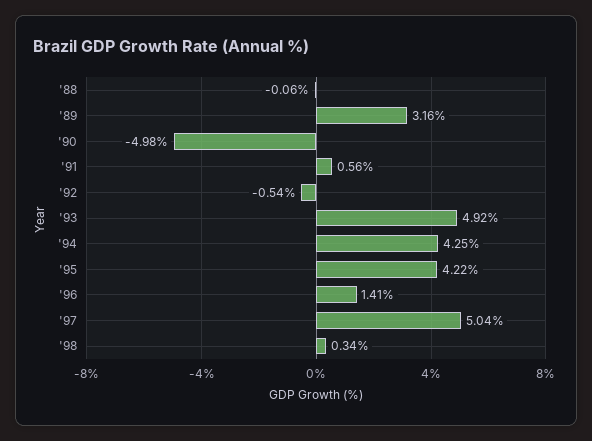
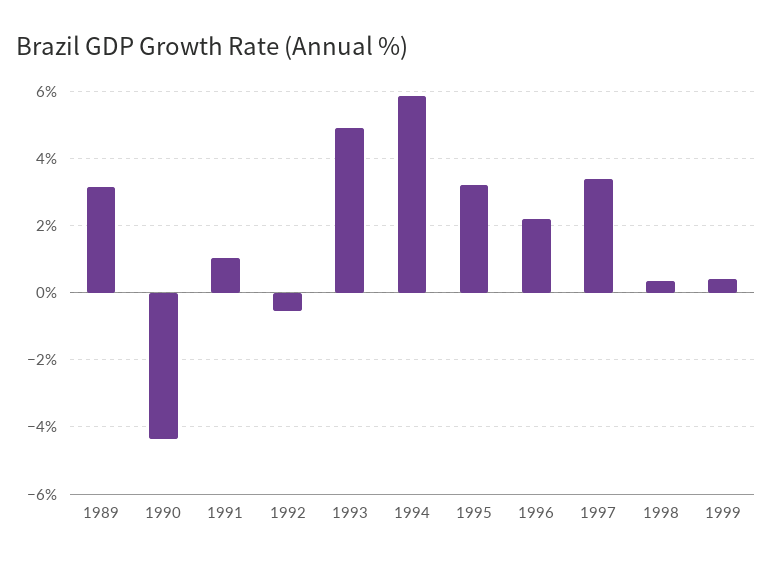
'88: -0.06 -> none
'90: -4.98 -> -4.4
'91: 0.56 -> 1
'94: 4.25 -> 5.8
'95: 4.22 -> 3.2
'96: 1.41 -> 2.2
'97: 5.04 -> 3.4
1999: none -> 0.4

